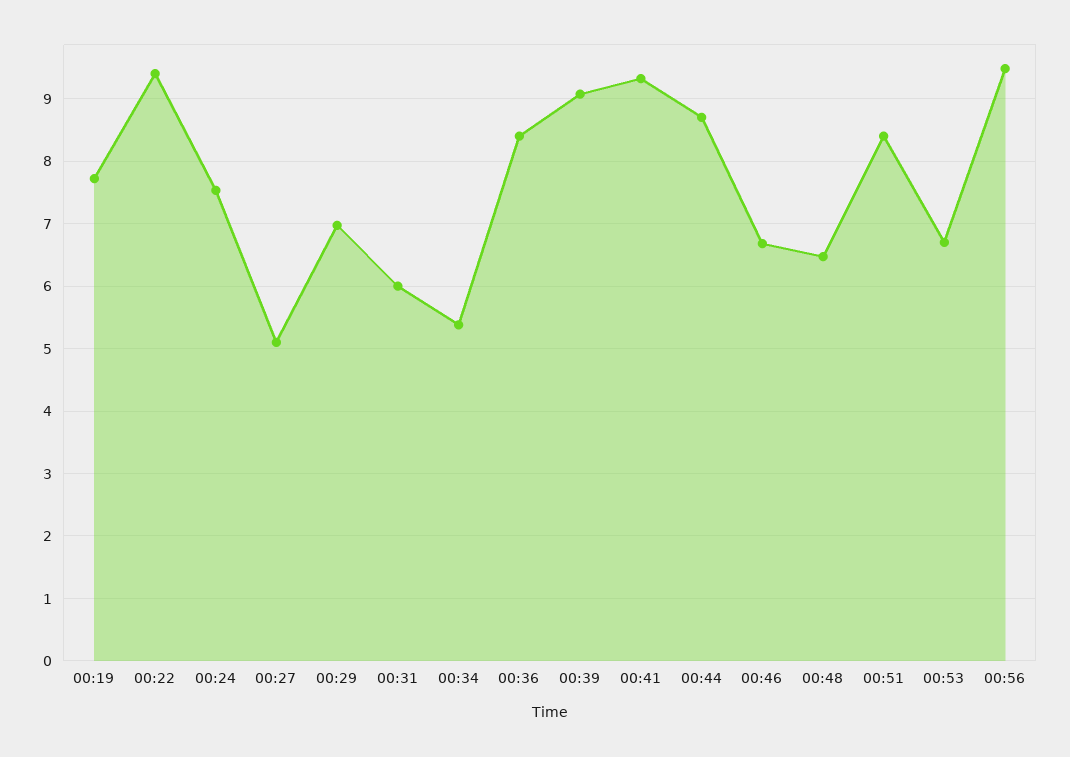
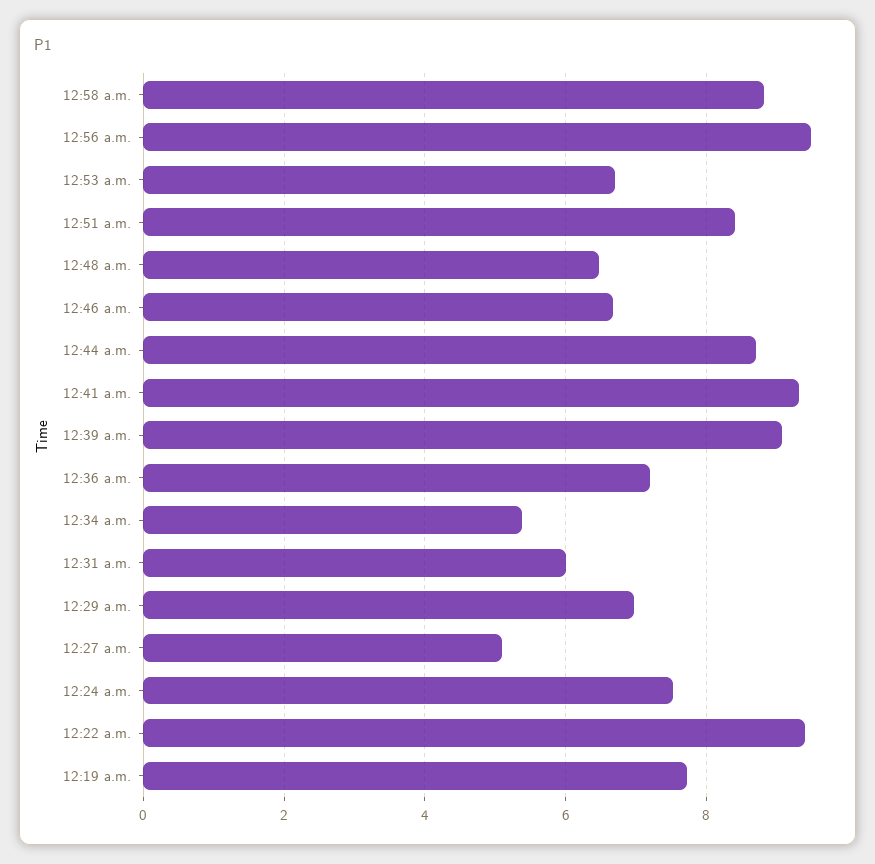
00:36: 8.4 -> 7.2
12:58 a.m.: none -> 8.8

